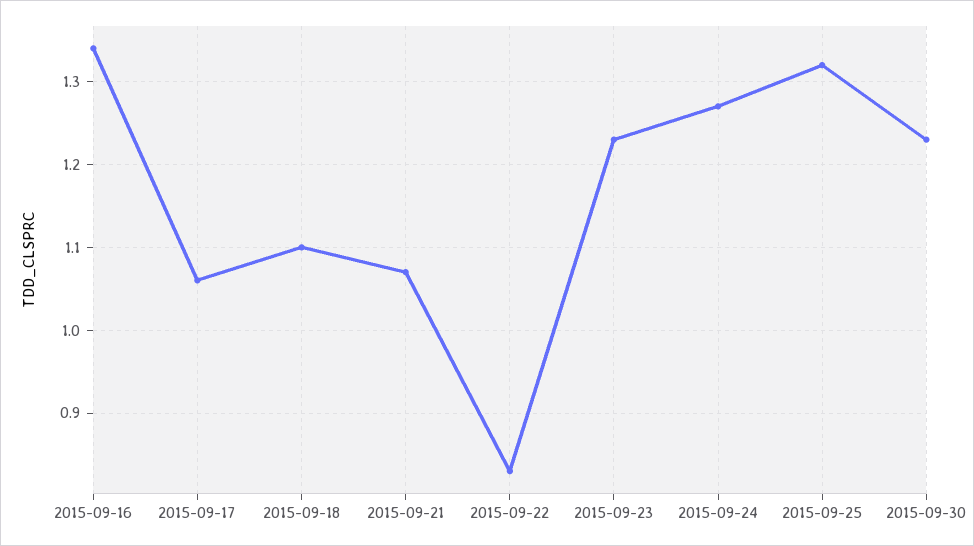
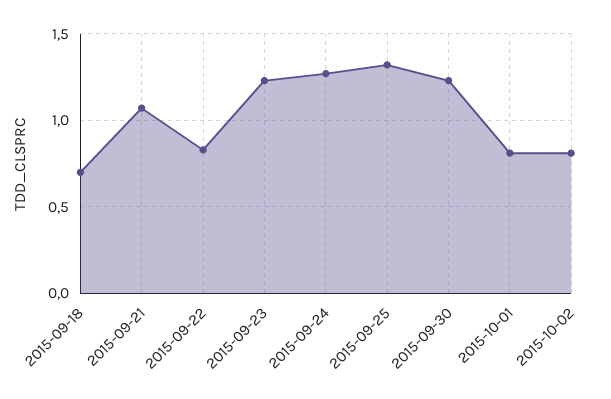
2015-09-16: 1.34 -> none
2015-09-17: 1.06 -> none
2015-09-18: 1.1 -> 0.7
2015-10-01: none -> 0.8
2015-10-02: none -> 0.8

